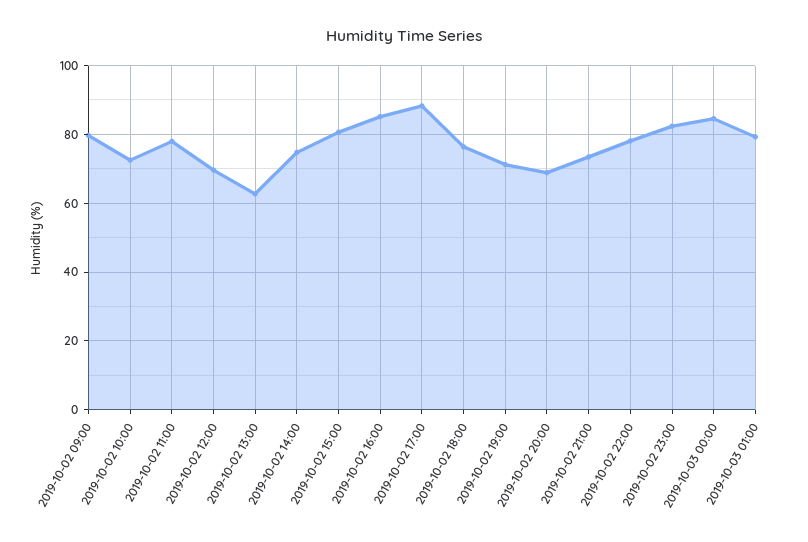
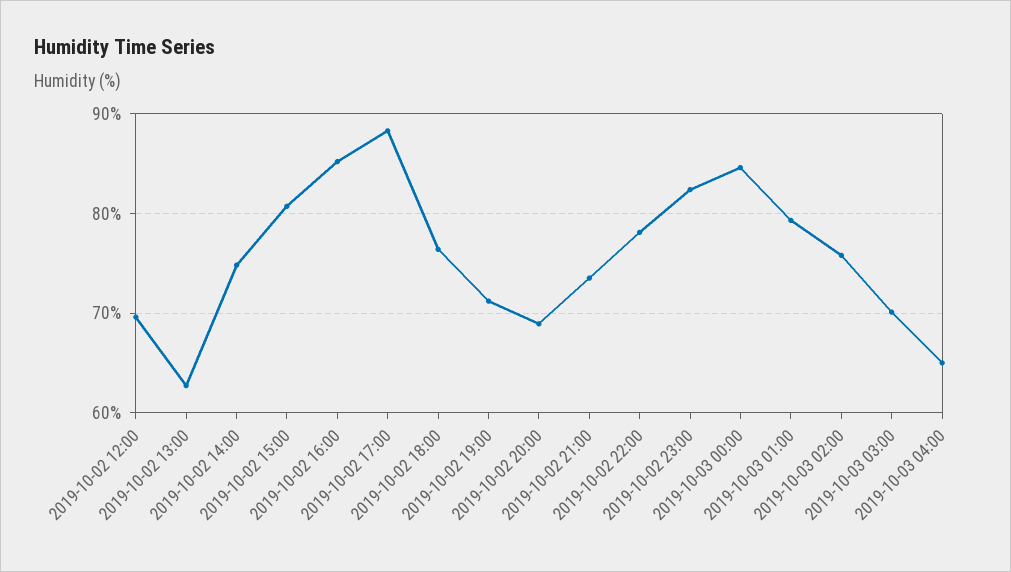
2019-10-02 09:00: 80 -> none
2019-10-02 10:00: 72 -> none
2019-10-02 11:00: 78 -> none
2019-10-03 02:00: none -> 76
2019-10-03 03:00: none -> 70
2019-10-03 04:00: none -> 65

